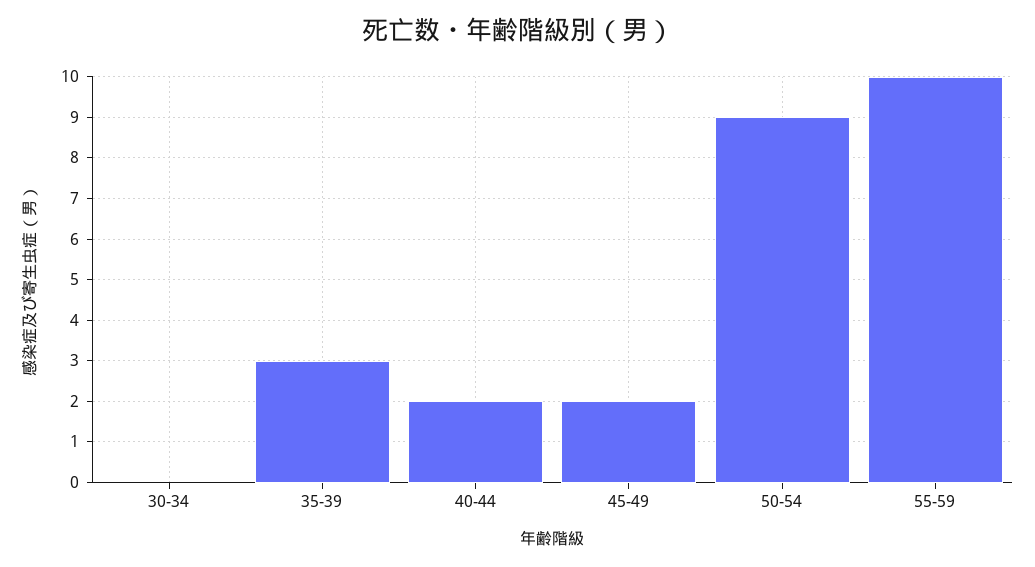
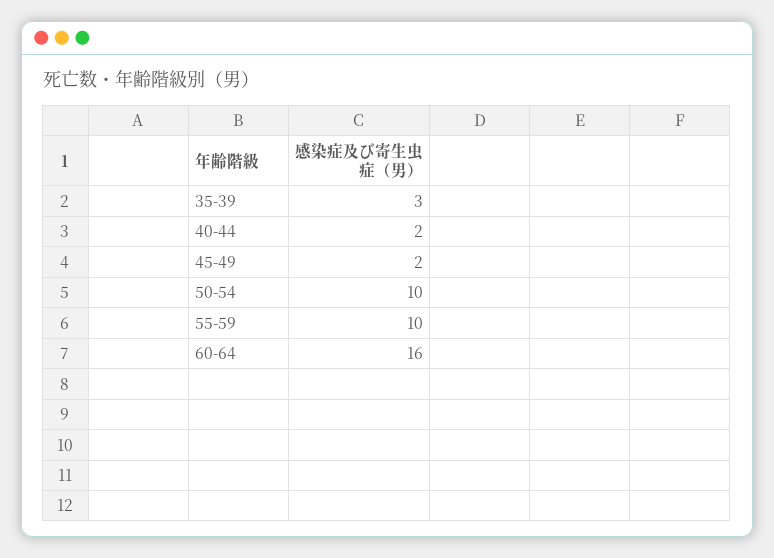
30-34: 0 -> none
50-54: 9 -> 10
60-64: none -> 16

